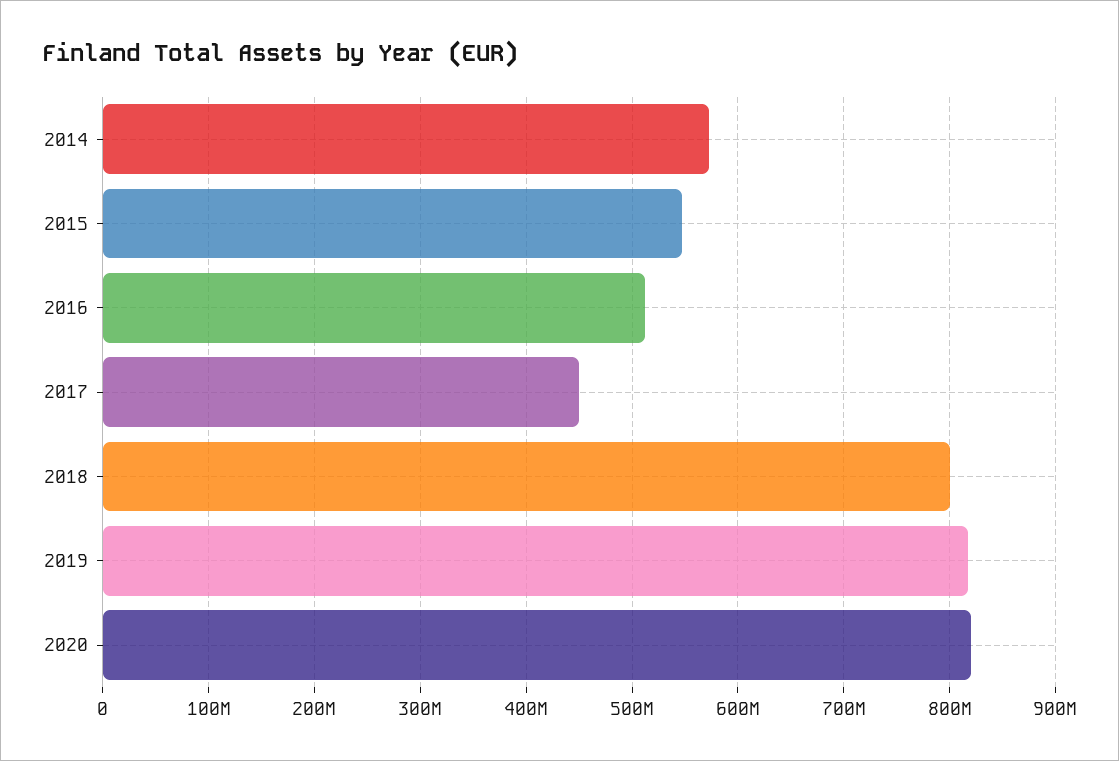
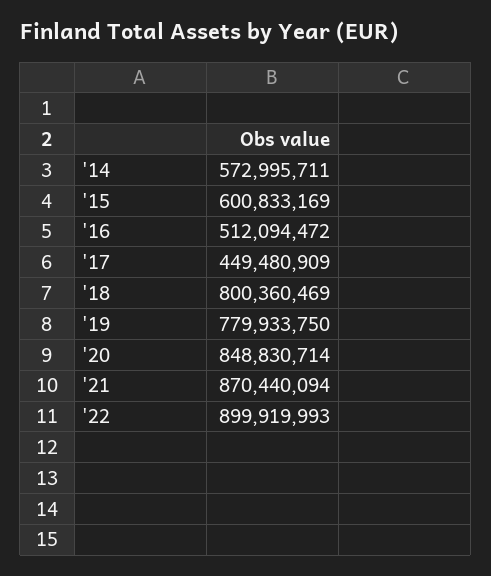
2015: 550000000 -> 600833169
2019: 820000000 -> 779933750
2020: 820000000 -> 848830714
'21: none -> 870440094
'22: none -> 899919993

